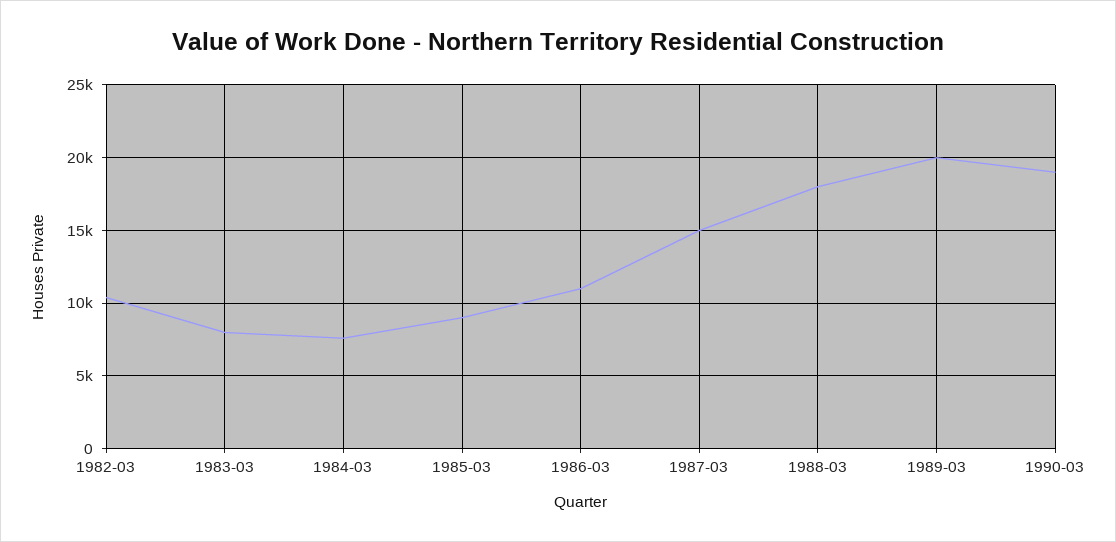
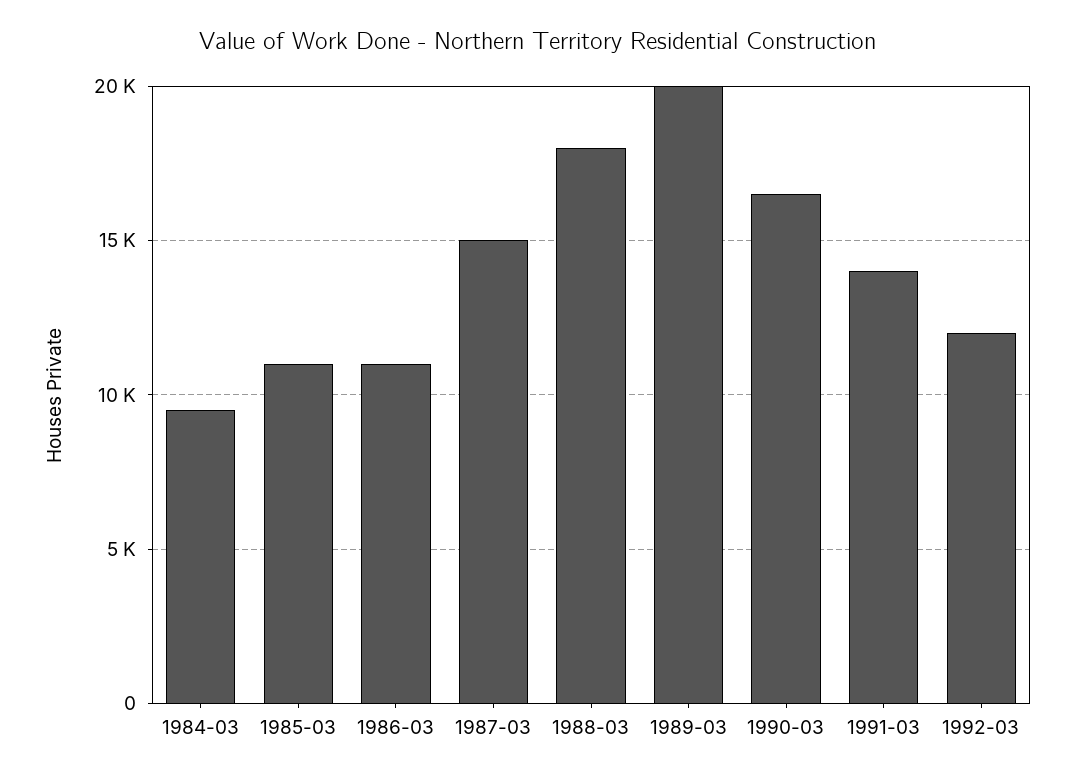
1982-03: 10500 -> none
1983-03: 8000 -> none
1984-03: 7500 -> 9500
1985-03: 9000 -> 11000
1990-03: 19000 -> 16500
1991-03: none -> 14000
1992-03: none -> 12000

